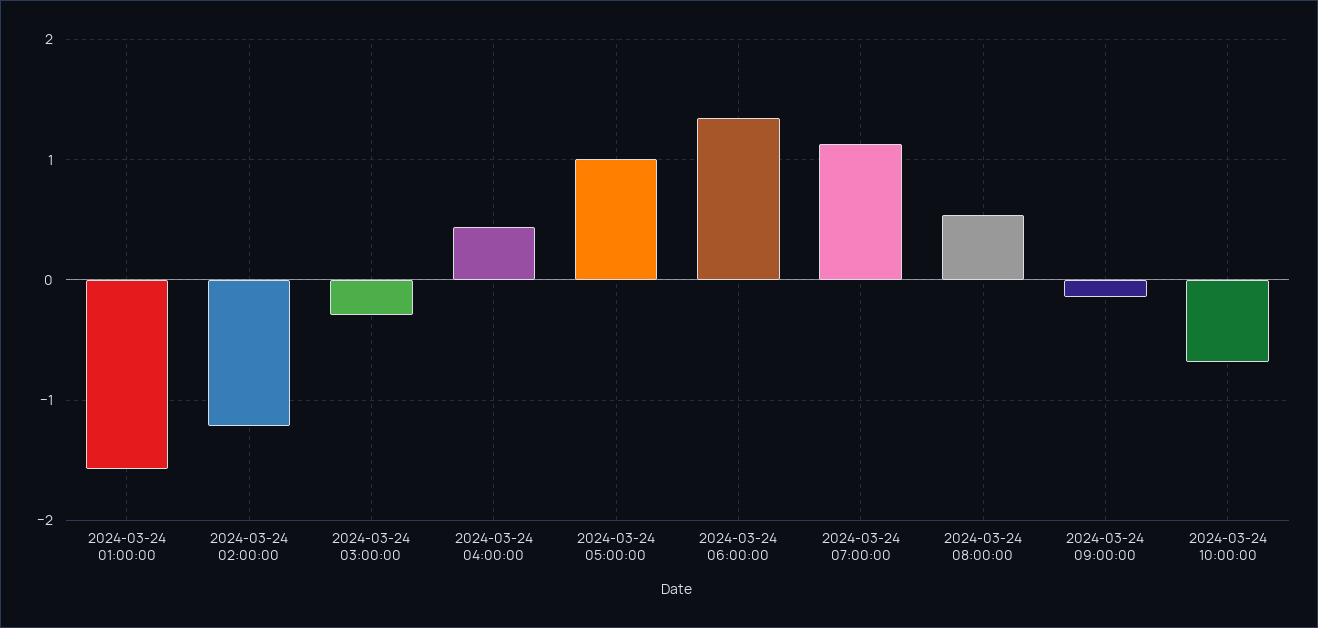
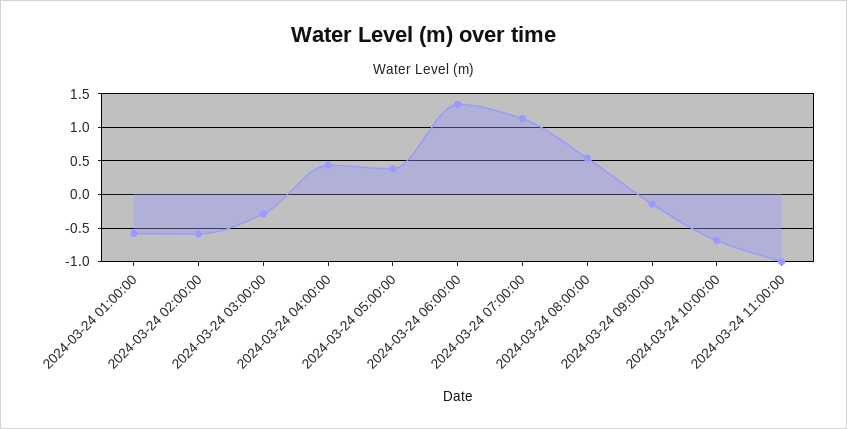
2024-03-24 01:00:00: -1.6 -> -0.6
2024-03-24 02:00:00: -1.2 -> -0.6
2024-03-24 05:00:00: 1 -> 0.4
2024-03-24 11:00:00: none -> -1

